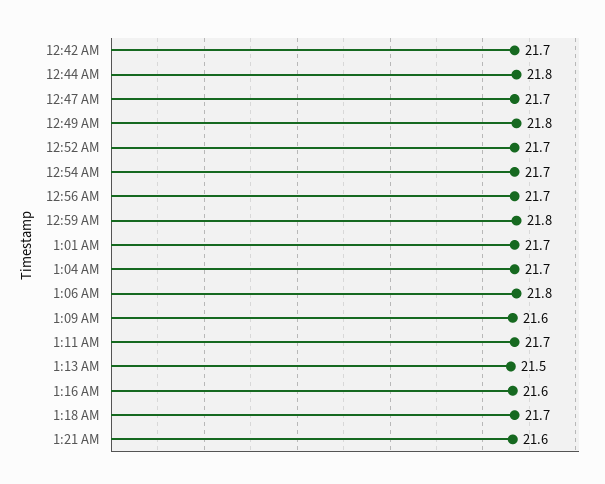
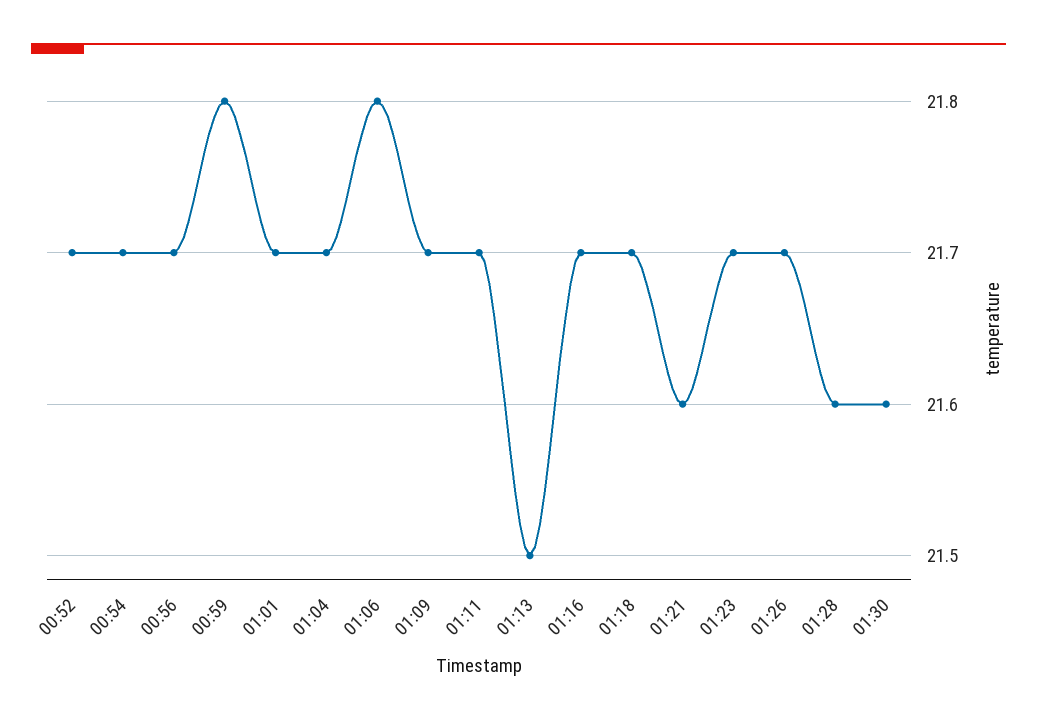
12:42 AM: 21.7 -> none
12:44 AM: 21.8 -> none
12:47 AM: 21.7 -> none
12:49 AM: 21.8 -> none
1:09 AM: 21.6 -> 21.7
1:16 AM: 21.6 -> 21.7
01:23: none -> 21.7
01:26: none -> 21.7
01:28: none -> 21.6
01:30: none -> 21.6

